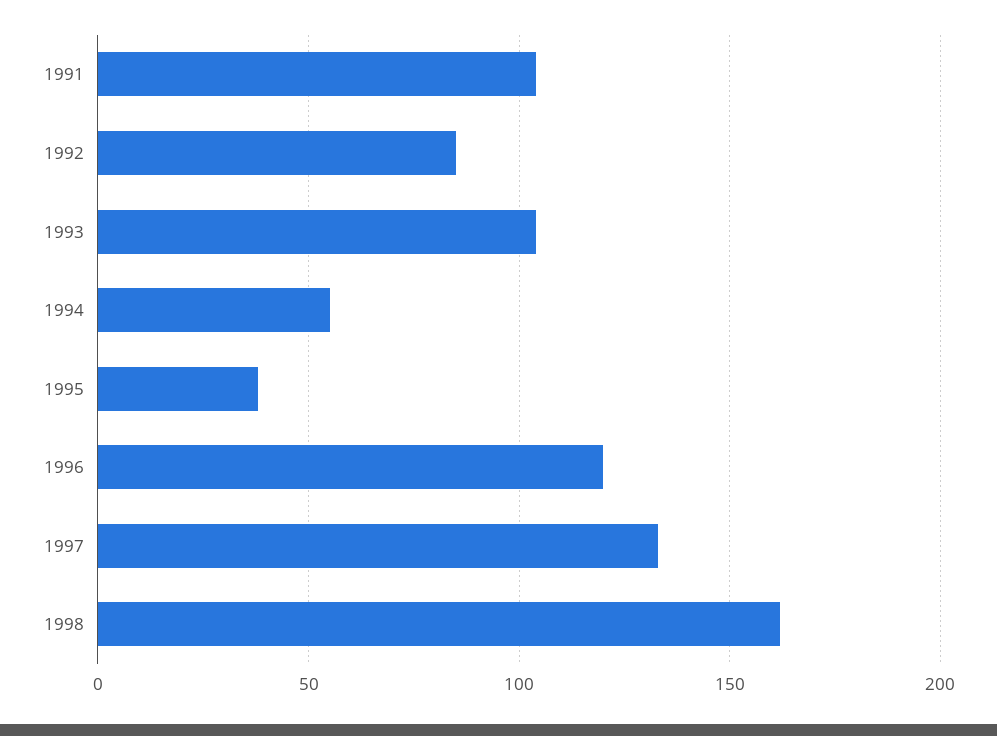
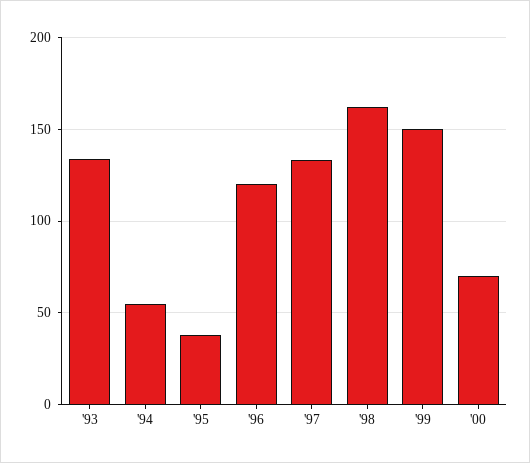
1991: 105 -> none
1992: 85 -> none
1993: 105 -> 135
'99: none -> 150
'00: none -> 70

